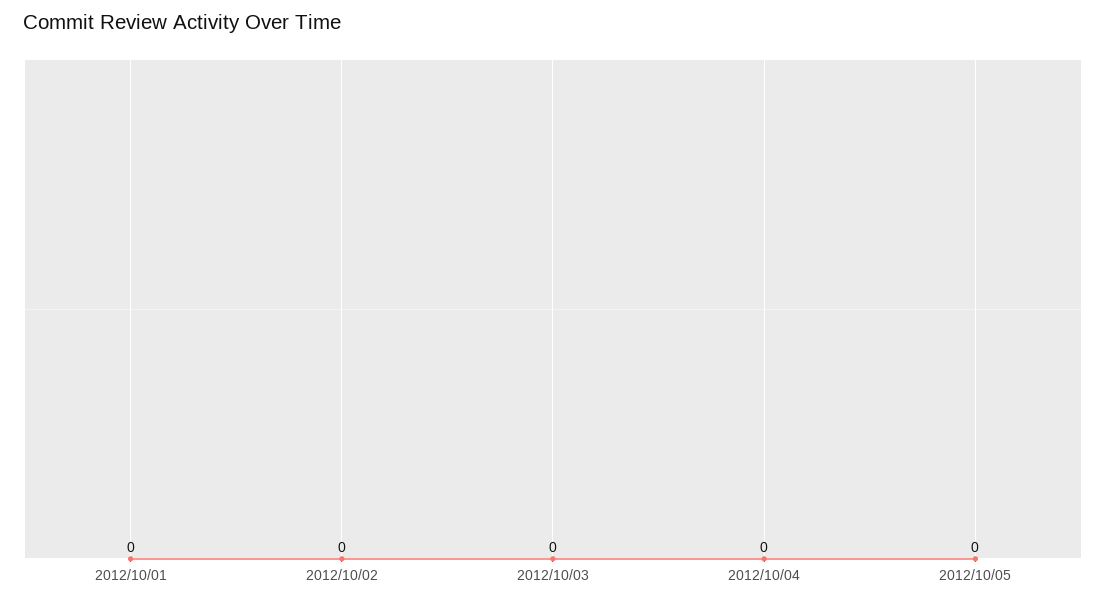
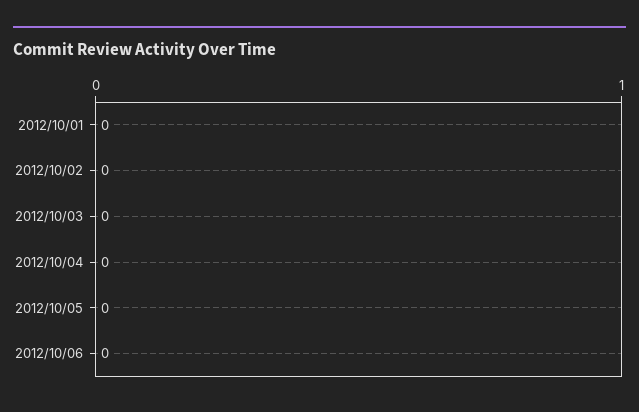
2012/10/06: none -> 0

